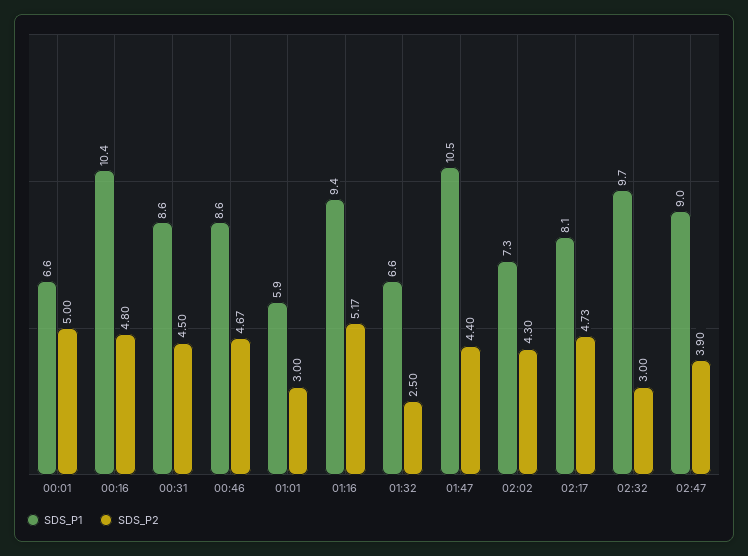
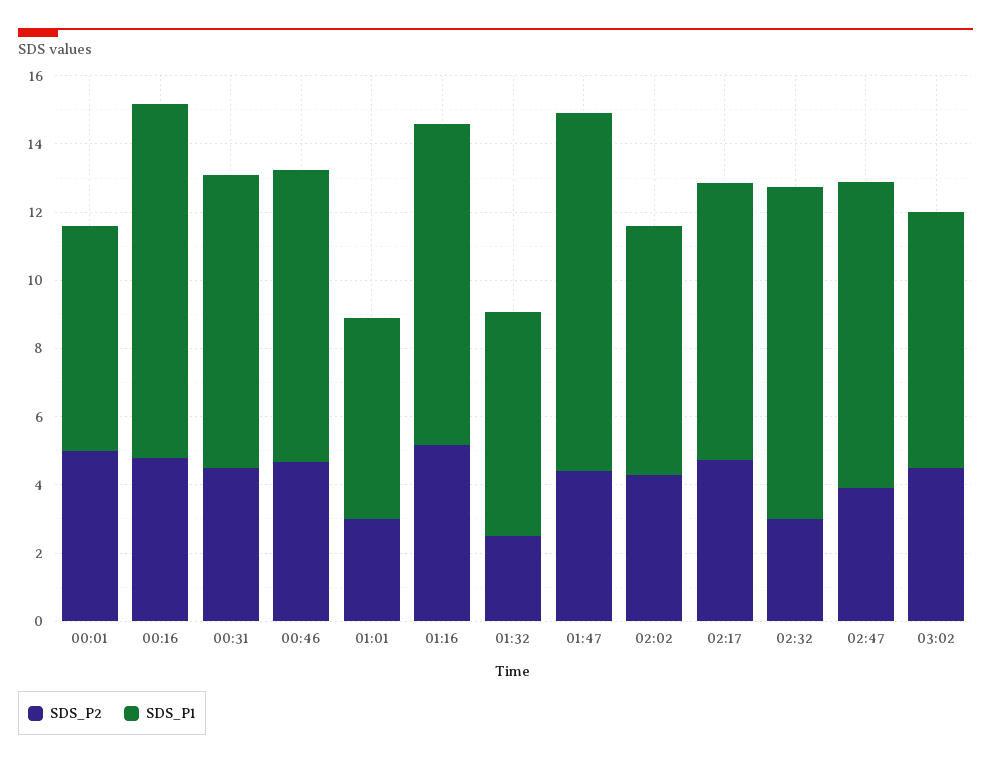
SDS_P2, 03:02: none -> 4.5
SDS_P1, 03:02: none -> 7.5

